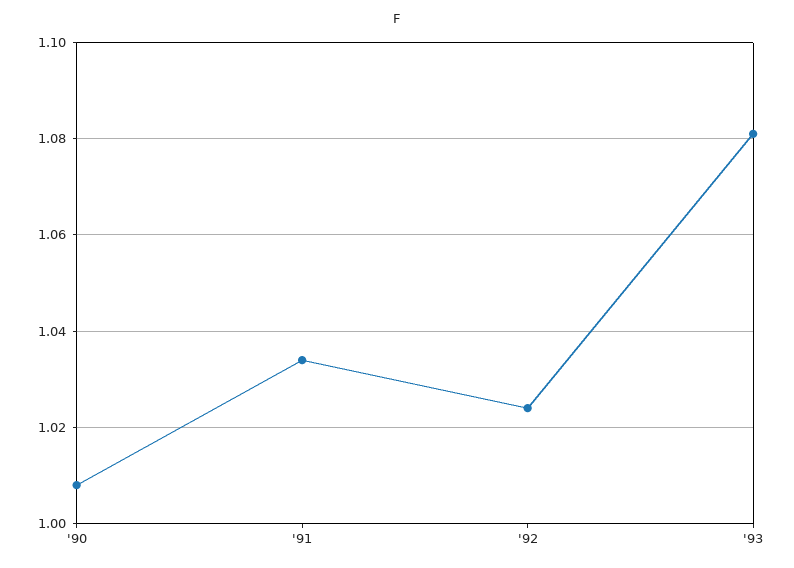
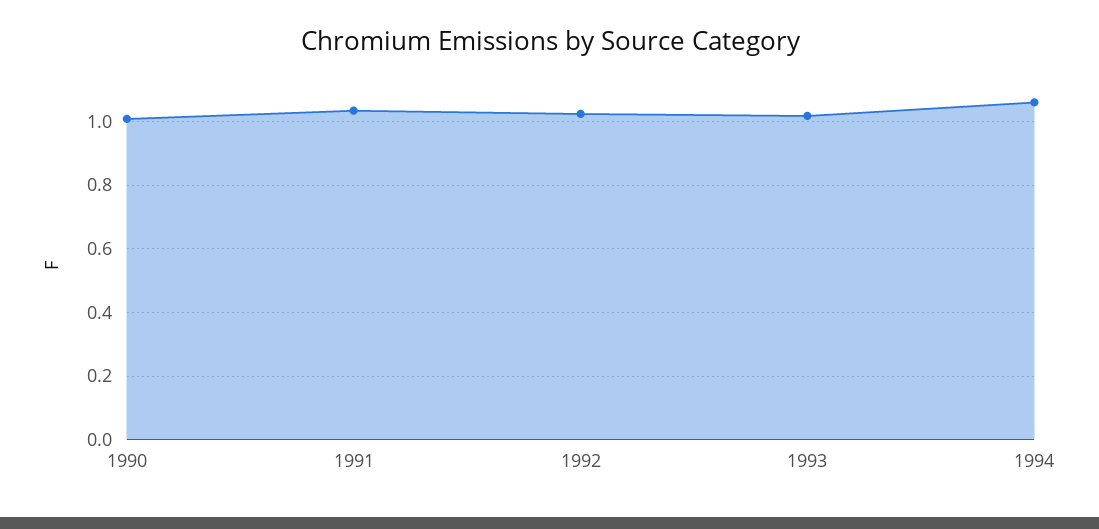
'93: 1.08 -> 1.02
1994: none -> 1.06

